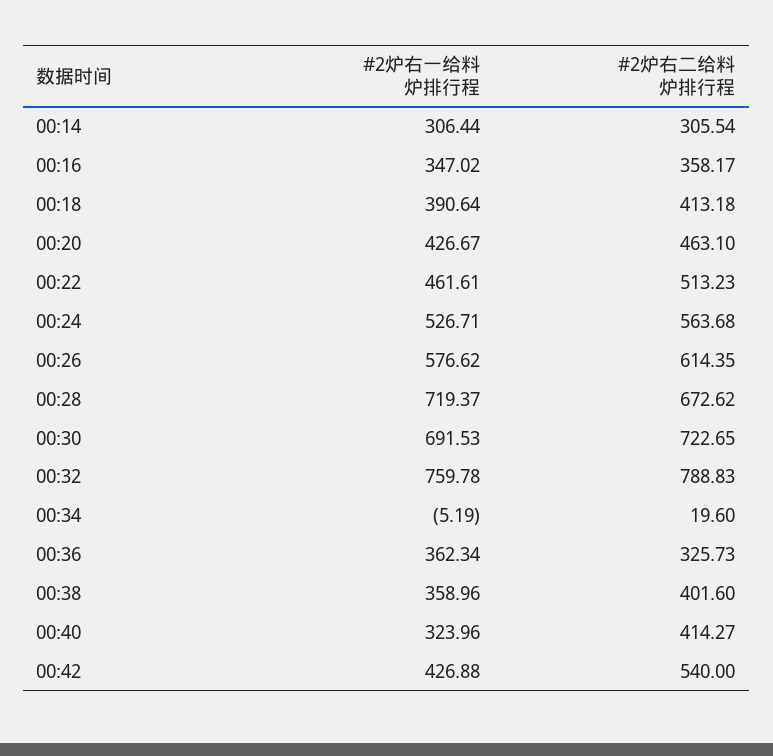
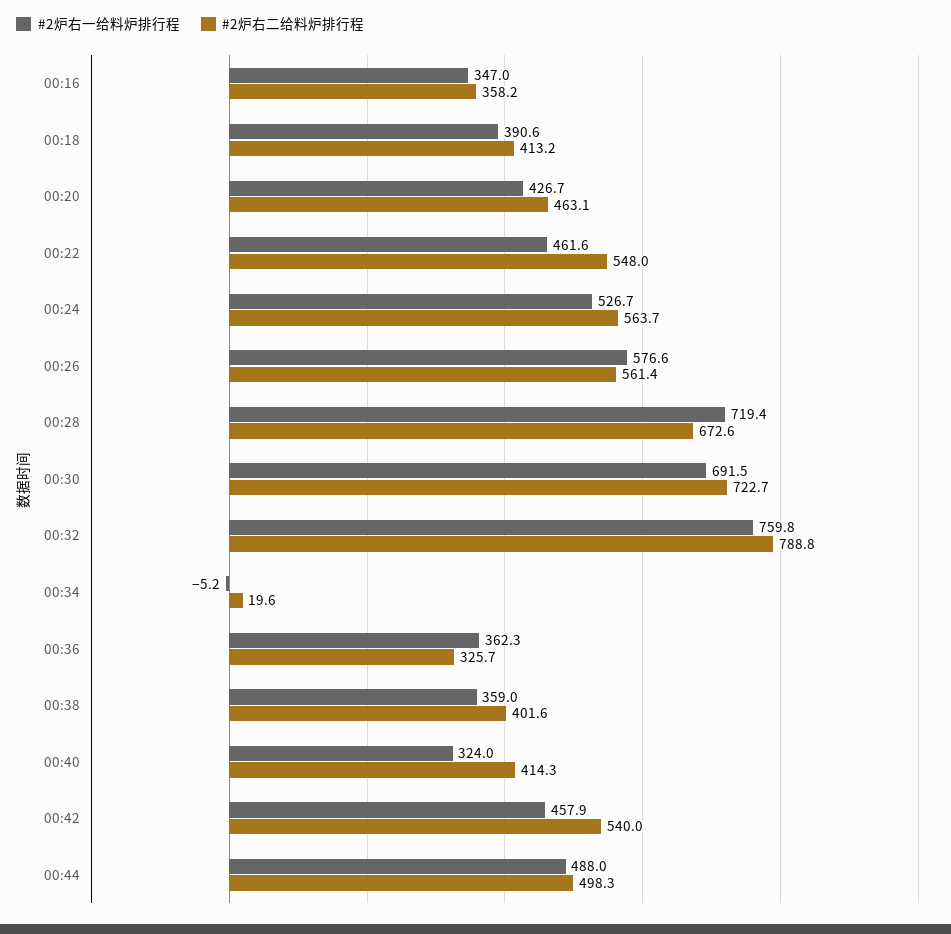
#2炉右一给料炉排行程, 00:14: 306.44 -> none
#2炉右二给料炉排行程, 00:14: 305.54 -> none
#2炉右二给料炉排行程, 00:22: 513.23 -> 548
#2炉右二给料炉排行程, 00:26: 614.35 -> 561.4
#2炉右一给料炉排行程, 00:42: 426.88 -> 457.9
#2炉右一给料炉排行程, 00:44: none -> 488
#2炉右二给料炉排行程, 00:44: none -> 498.3

